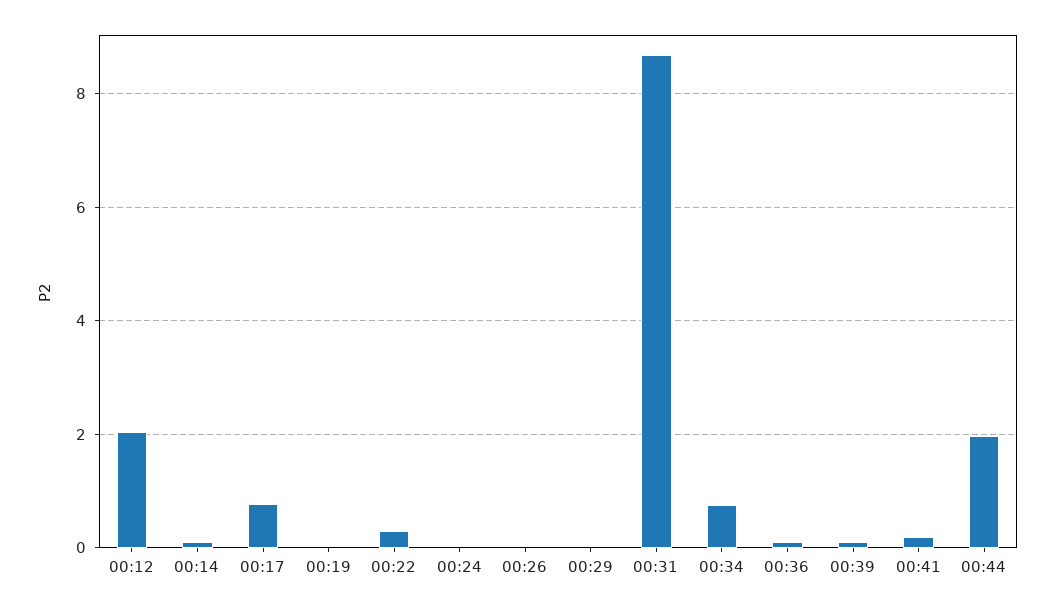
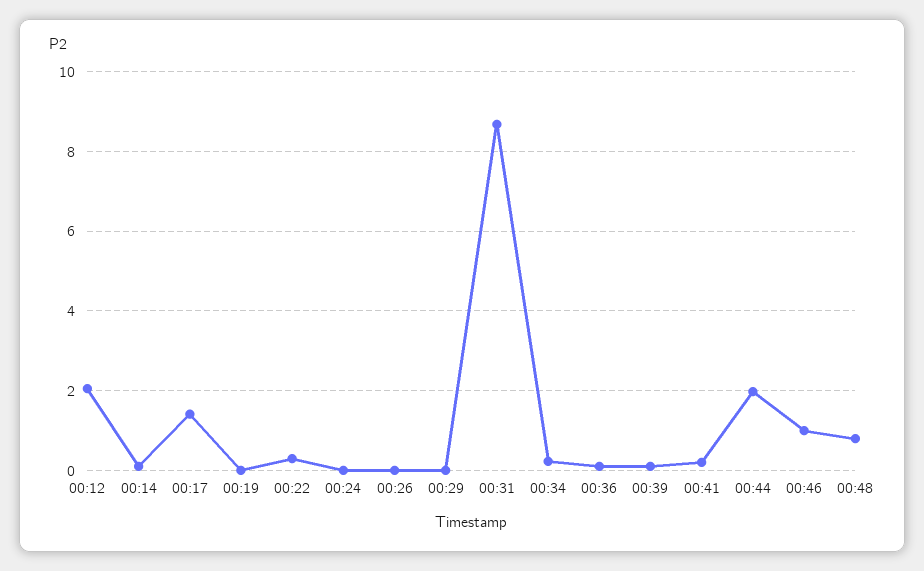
00:17: 0.8 -> 1.4
00:34: 0.8 -> 0.2
00:46: none -> 1
00:48: none -> 0.8

